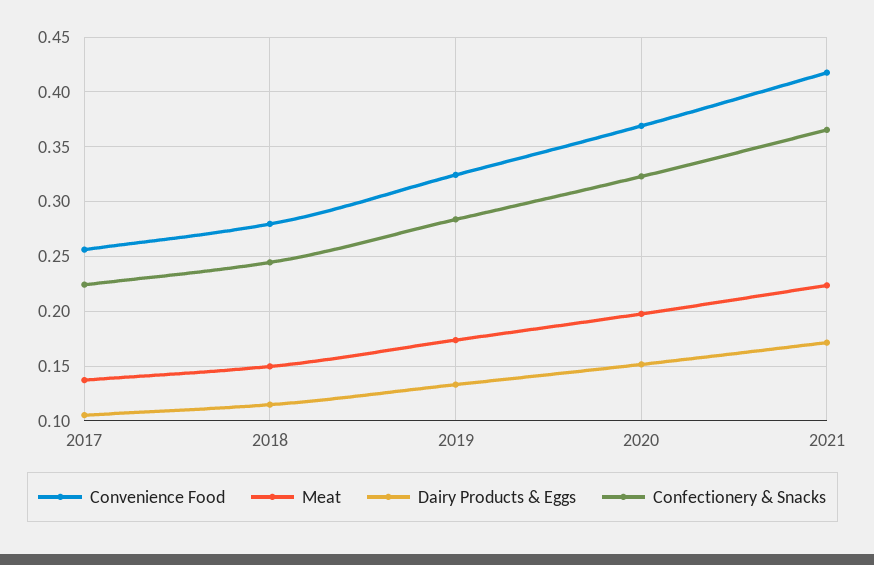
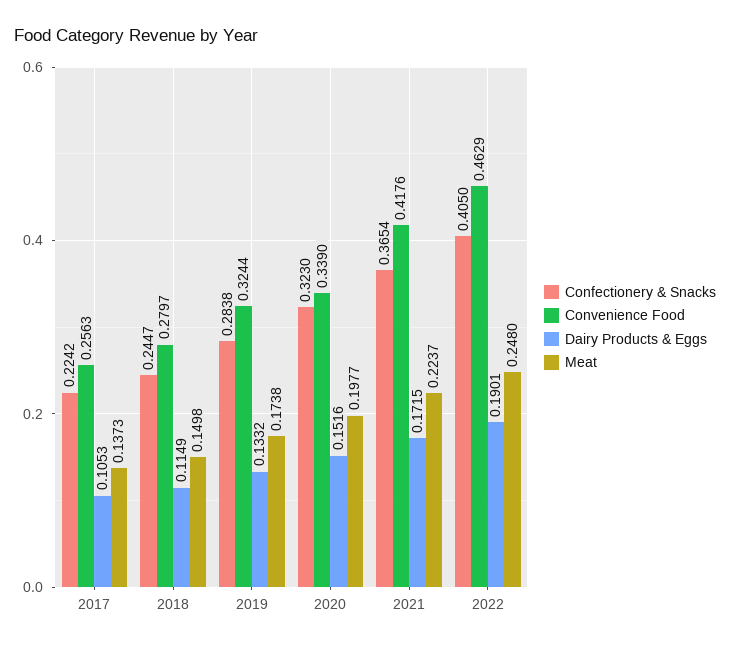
Convenience Food, 2020: 0.37 -> 0.339
Confectionery & Snacks, 2022: none -> 0.405
Convenience Food, 2022: none -> 0.4629
Dairy Products & Eggs, 2022: none -> 0.1901
Meat, 2022: none -> 0.248

